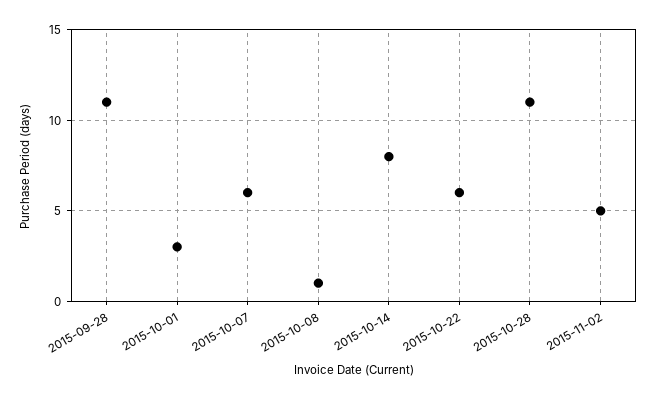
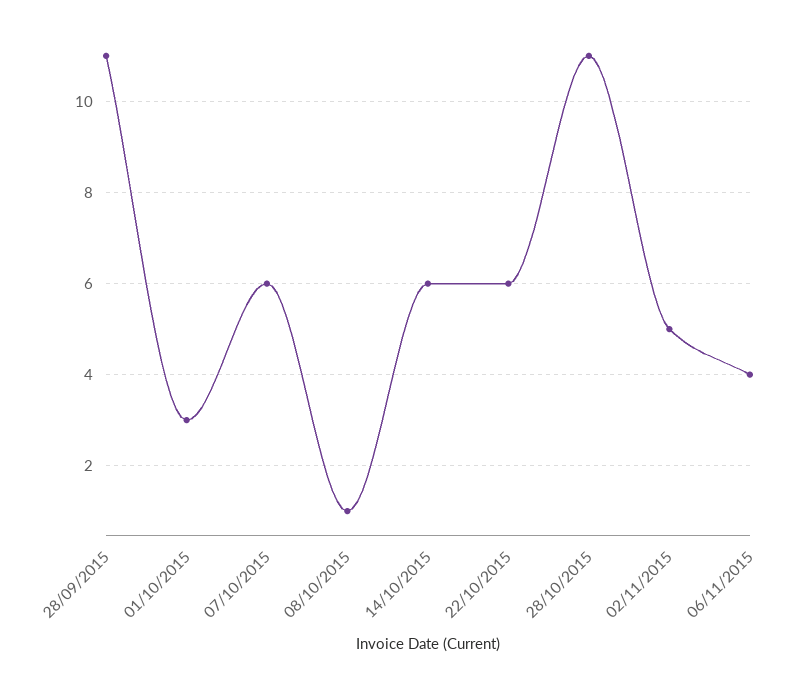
2015-10-14: 8 -> 6
06/11/2015: none -> 4

